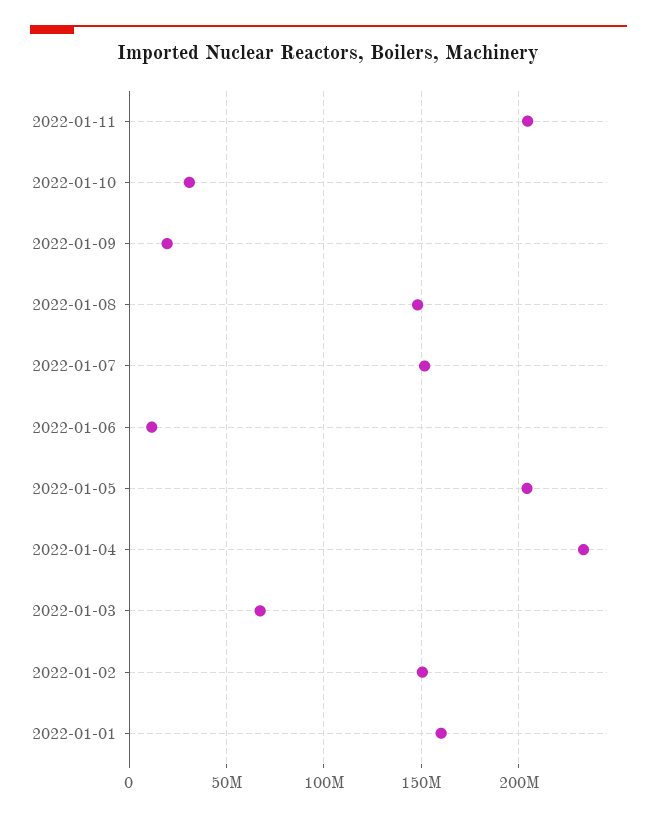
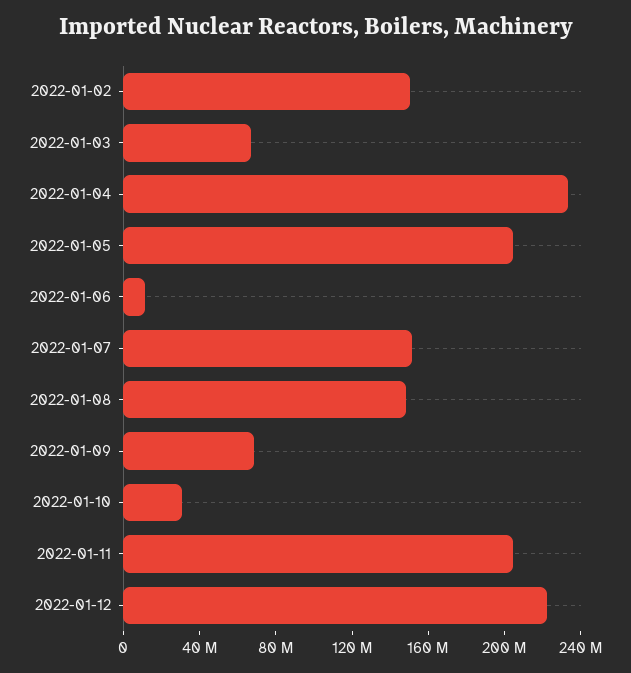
2022-01-09: 20000000 -> 70000000
2022-01-01: 160000000 -> none
2022-01-12: none -> 220000000

